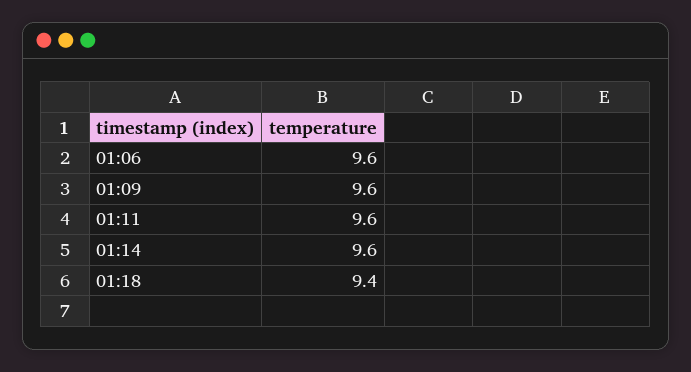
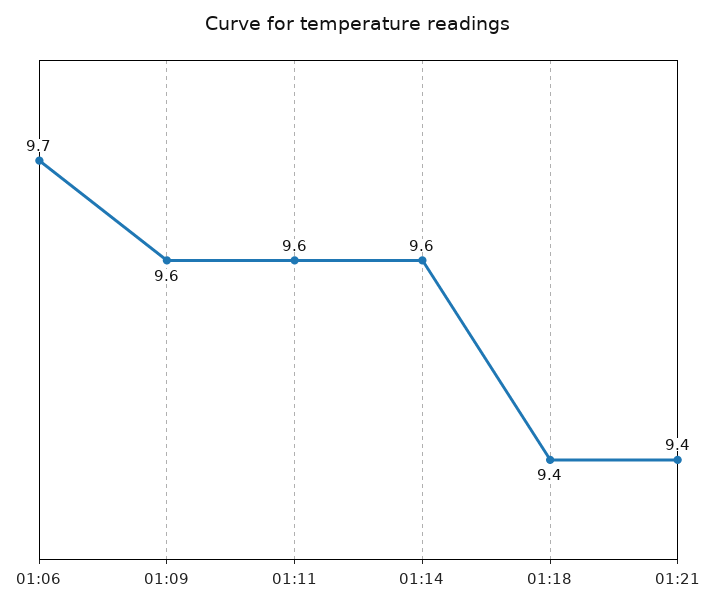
01:06: 9.6 -> 9.7
01:21: none -> 9.4

